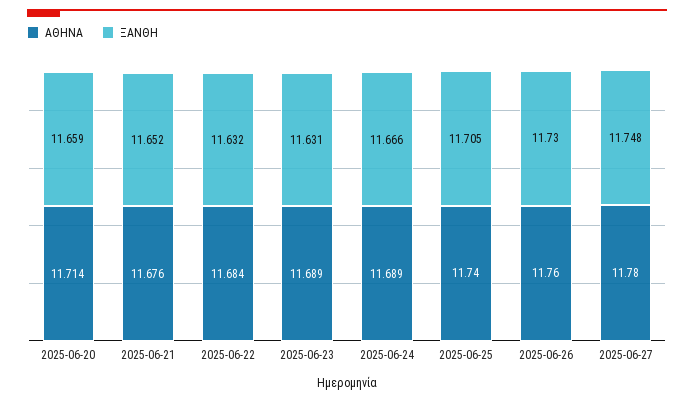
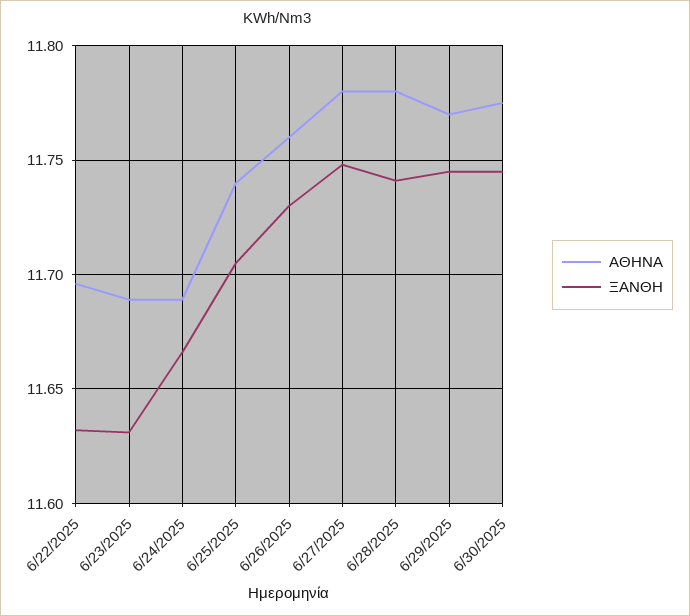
ΑΘΗΝΑ, 2025-06-20: 11.714 -> none
ΞΑΝΘΗ, 2025-06-20: 11.659 -> none
ΑΘΗΝΑ, 2025-06-21: 11.676 -> none
ΞΑΝΘΗ, 2025-06-21: 11.652 -> none
ΑΘΗΝΑ, 2025-06-22: 11.684 -> 11.695
ΑΘΗΝΑ, 6/28/2025: none -> 11.78
ΞΑΝΘΗ, 6/28/2025: none -> 11.74
ΑΘΗΝΑ, 6/29/2025: none -> 11.77
ΞΑΝΘΗ, 6/29/2025: none -> 11.745
ΑΘΗΝΑ, 6/30/2025: none -> 11.775
ΞΑΝΘΗ, 6/30/2025: none -> 11.745

